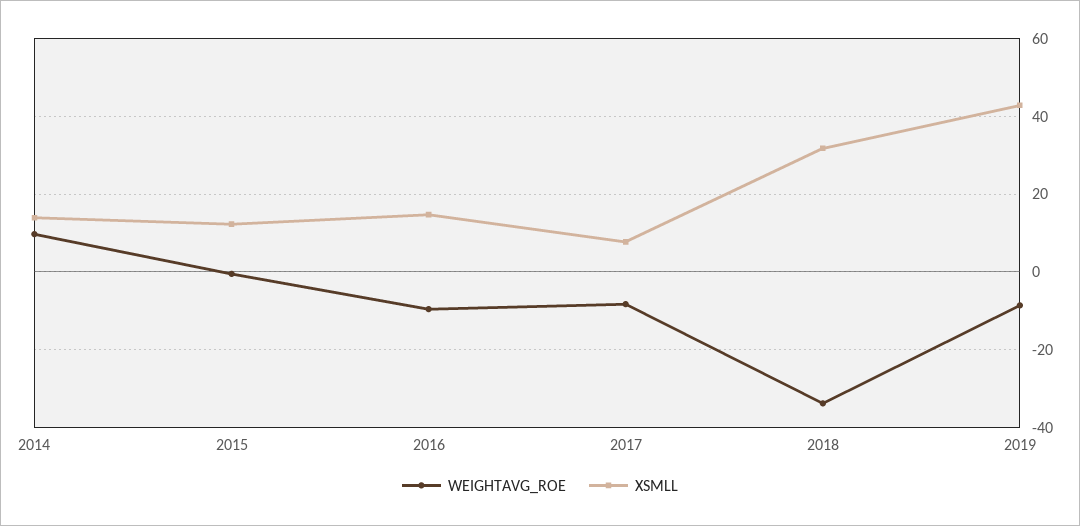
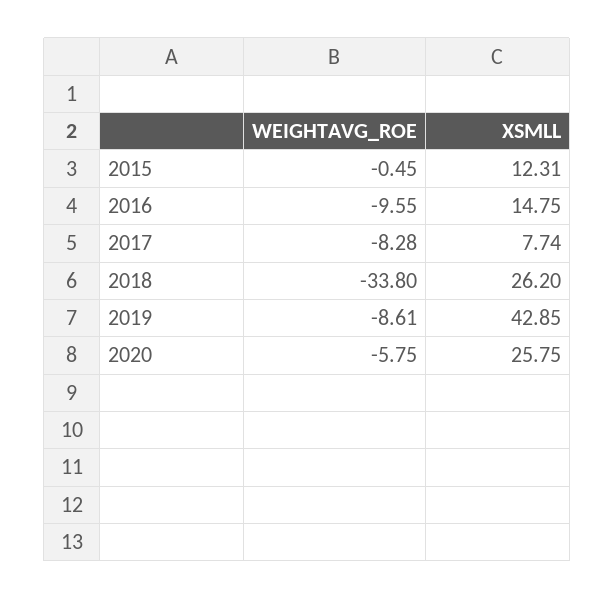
WEIGHTAVG_ROE, 2014: 10 -> none
XSMLL, 2014: 14 -> none
XSMLL, 2018: 32 -> 26.2
WEIGHTAVG_ROE, 2020: none -> -5.75
XSMLL, 2020: none -> 25.75

